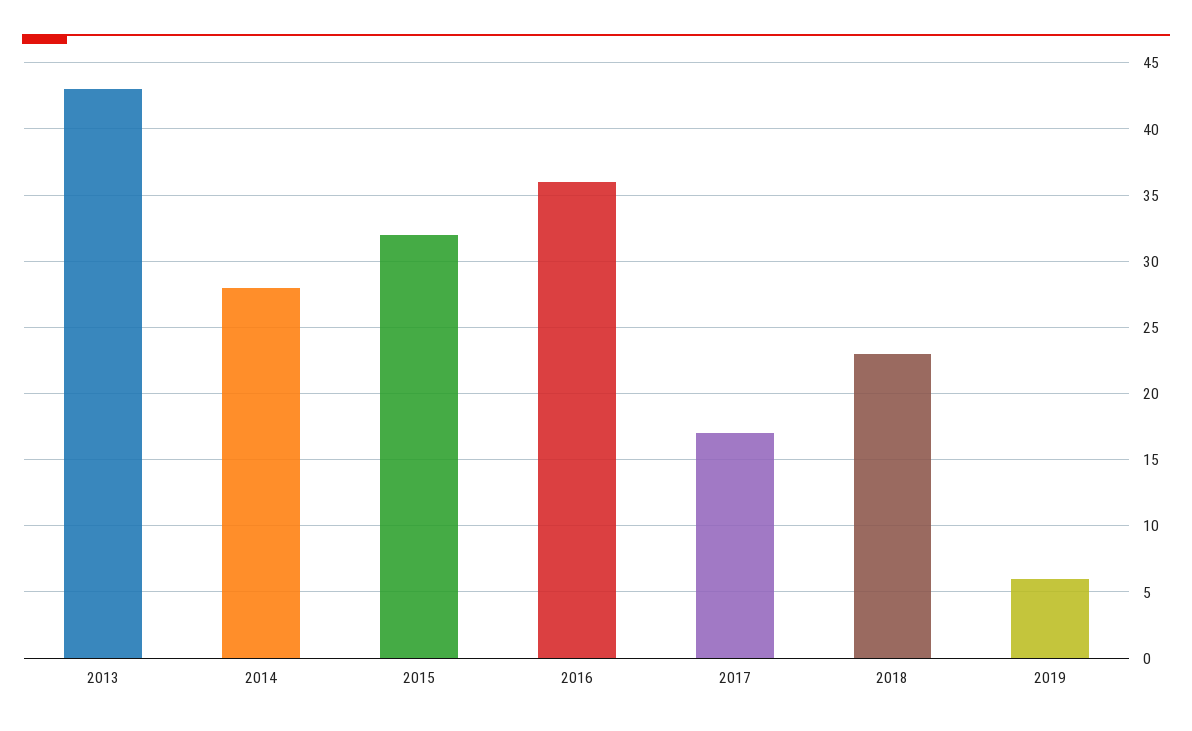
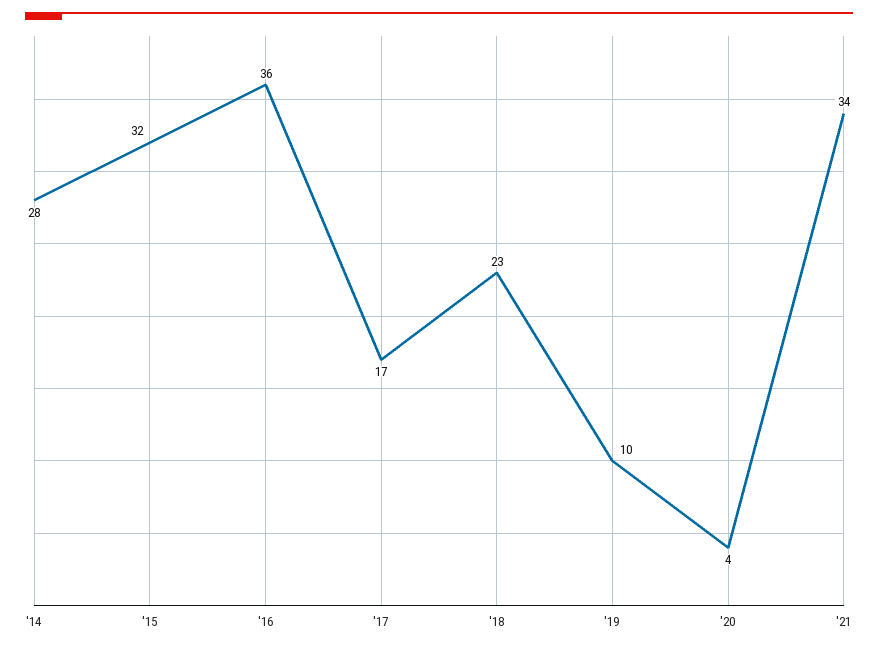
2013: 43 -> none
2019: 6 -> 10
'20: none -> 4
'21: none -> 34

